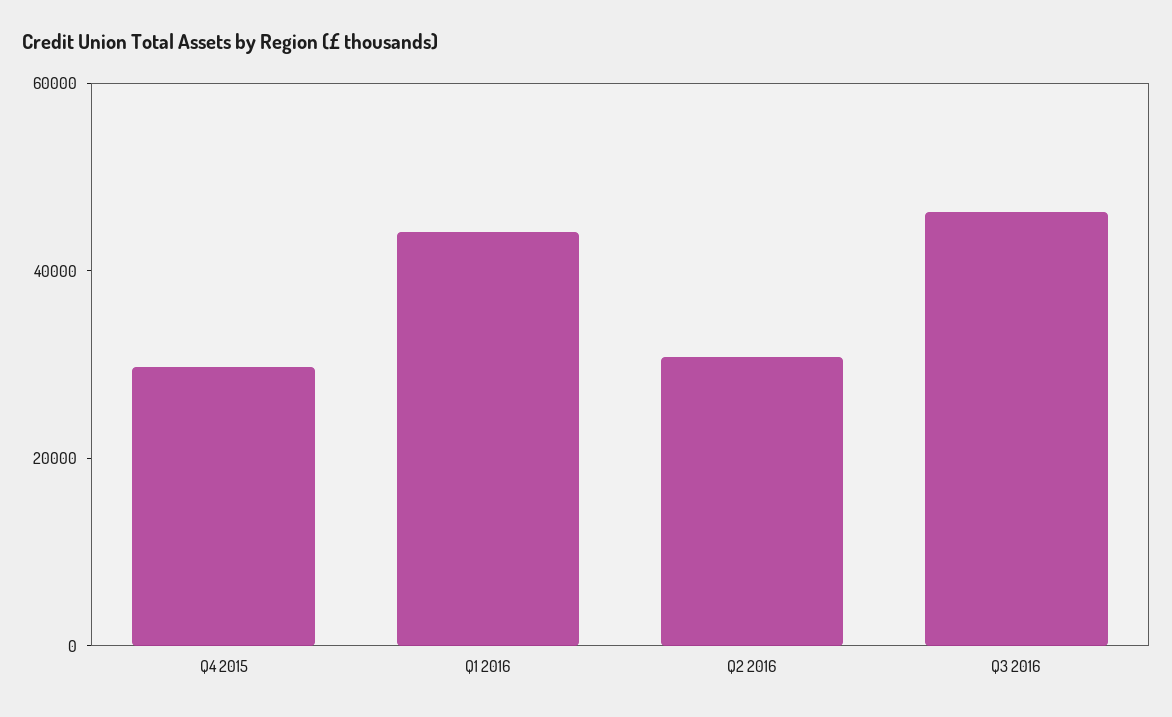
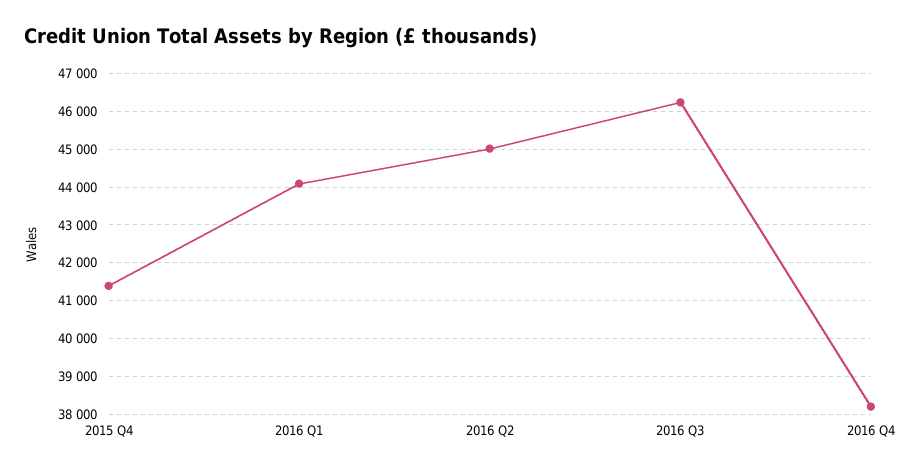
Q4 2015: 30000 -> 41400
Q2 2016: 30000 -> 45000
2016 Q4: none -> 38200

